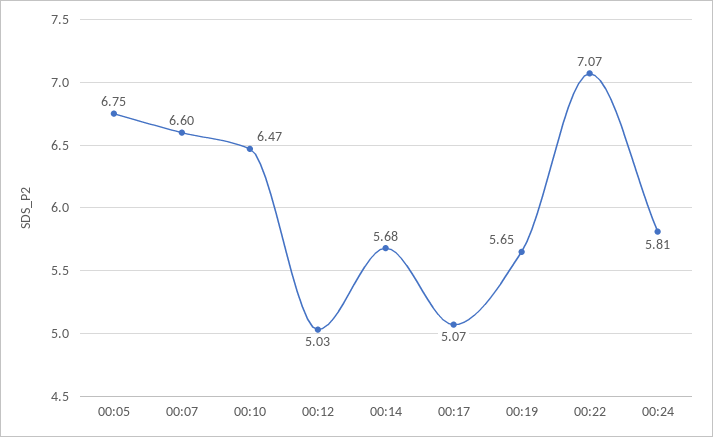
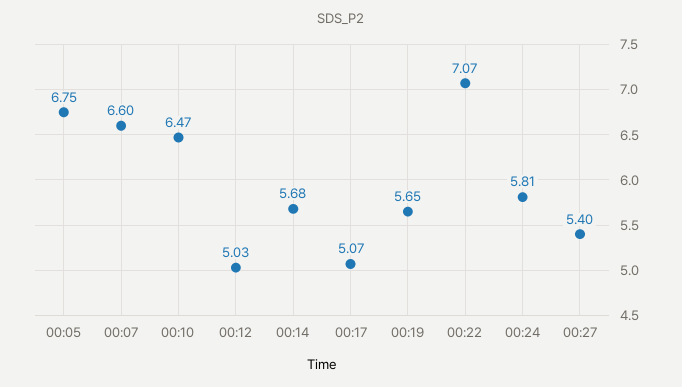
00:27: none -> 5.4

